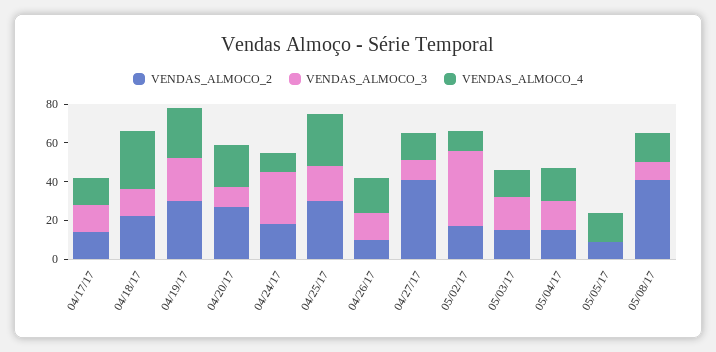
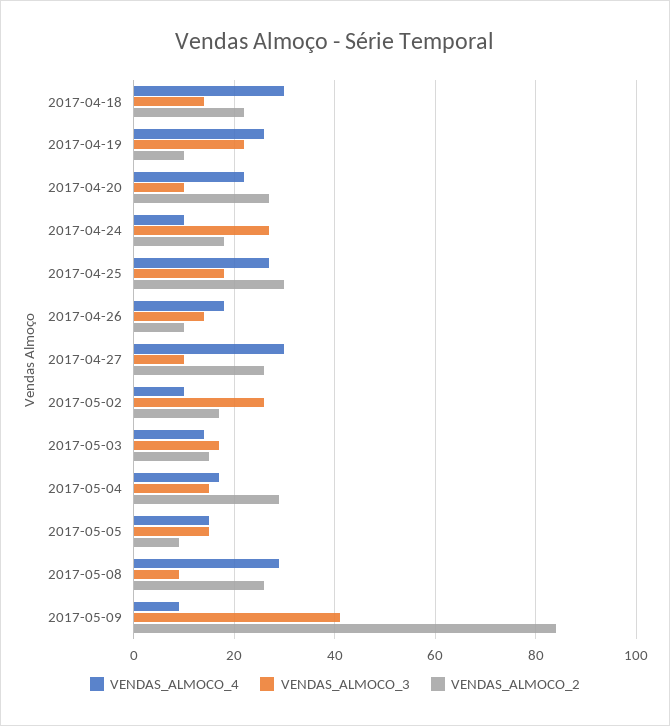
VENDAS_ALMOCO_2, 04/17/17: 15 -> none
VENDAS_ALMOCO_3, 04/17/17: 15 -> none
VENDAS_ALMOCO_4, 04/17/17: 15 -> none
VENDAS_ALMOCO_2, 04/19/17: 30 -> 10
VENDAS_ALMOCO_2, 04/27/17: 40 -> 25
VENDAS_ALMOCO_4, 04/27/17: 15 -> 30
VENDAS_ALMOCO_3, 05/02/17: 40 -> 25
VENDAS_ALMOCO_2, 05/04/17: 15 -> 30
VENDAS_ALMOCO_3, 05/05/17: 0 -> 15
VENDAS_ALMOCO_2, 05/08/17: 40 -> 25
VENDAS_ALMOCO_4, 05/08/17: 15 -> 30
VENDAS_ALMOCO_4, 2017-05-09: none -> 10
VENDAS_ALMOCO_3, 2017-05-09: none -> 40
VENDAS_ALMOCO_2, 2017-05-09: none -> 85

